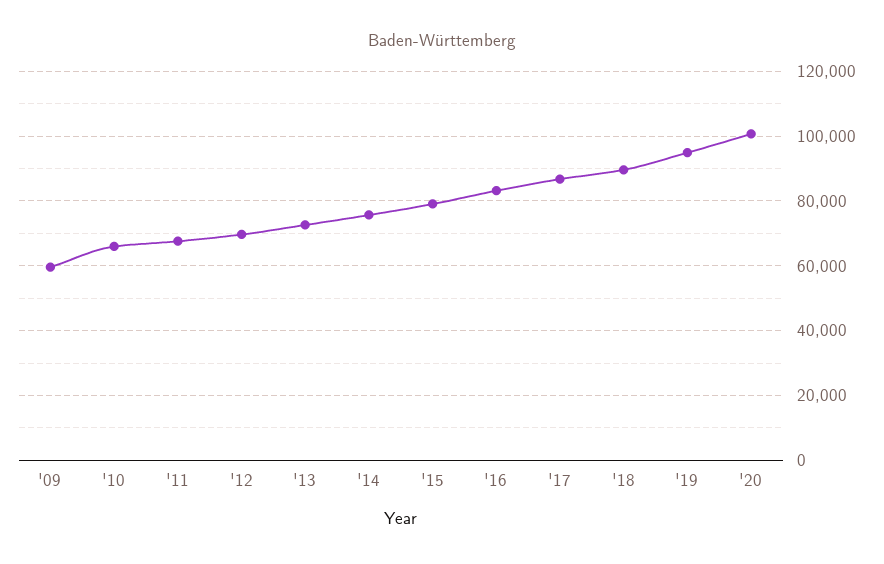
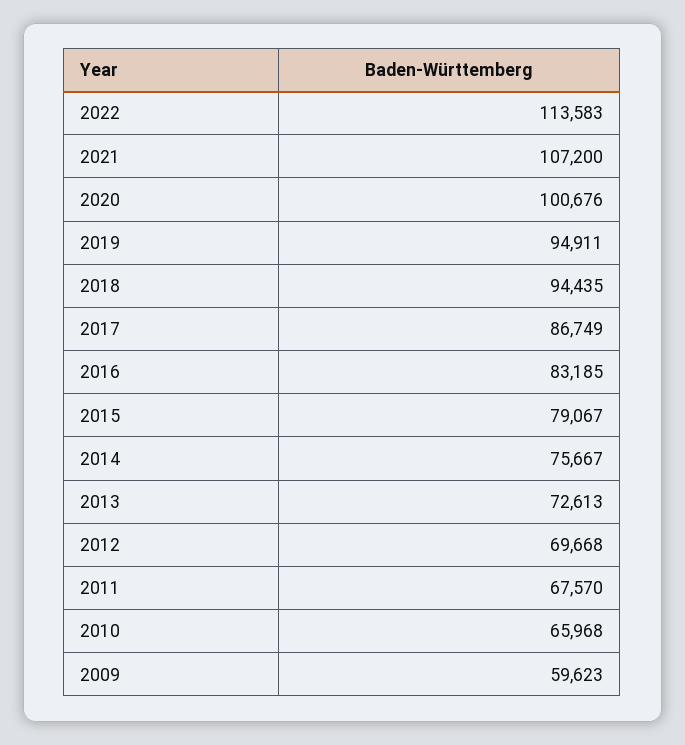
'18: 90000 -> 94435
2022: none -> 113583
2021: none -> 107200

